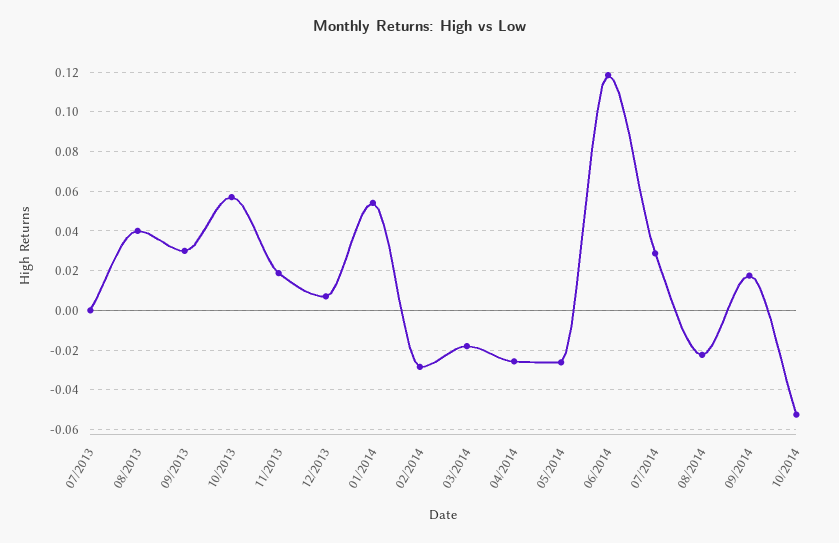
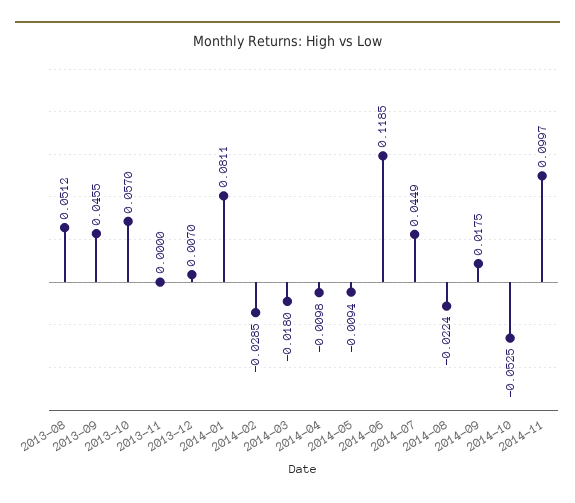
07/2013: 0 -> none
08/2013: 0.04 -> 0.0512
09/2013: 0.03 -> 0.0455
11/2013: 0.02 -> 0
01/2014: 0.055 -> 0.0811
04/2014: -0.025 -> -0.0098
05/2014: -0.025 -> -0.0094
07/2014: 0.03 -> 0.0449
2014-11: none -> 0.0997

